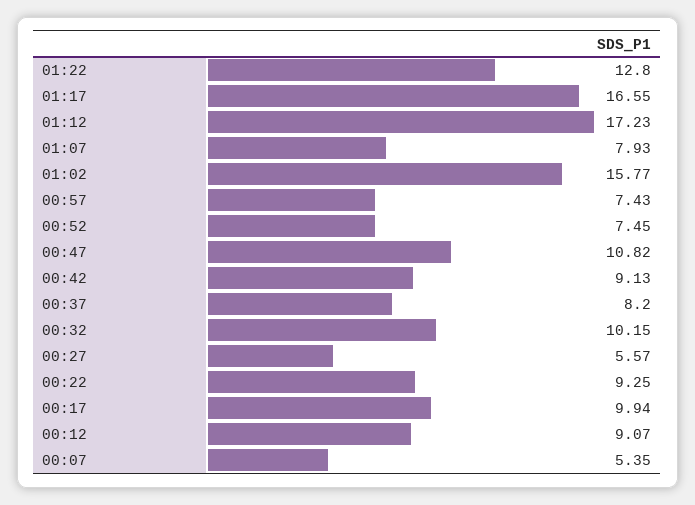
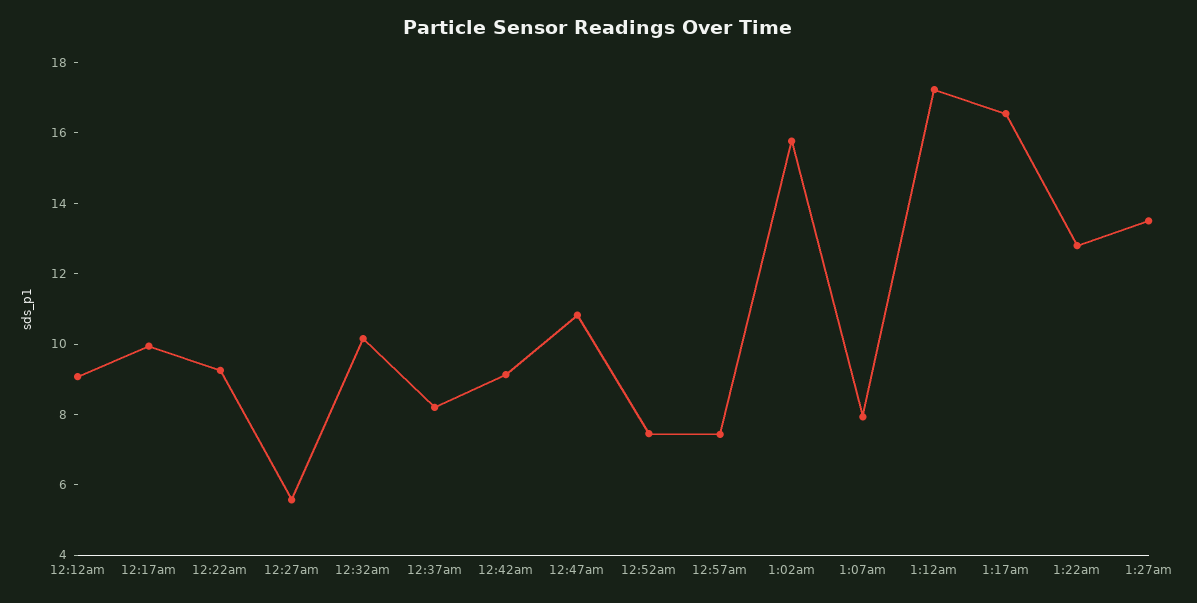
00:07: 5.35 -> none
1:27am: none -> 13.5

